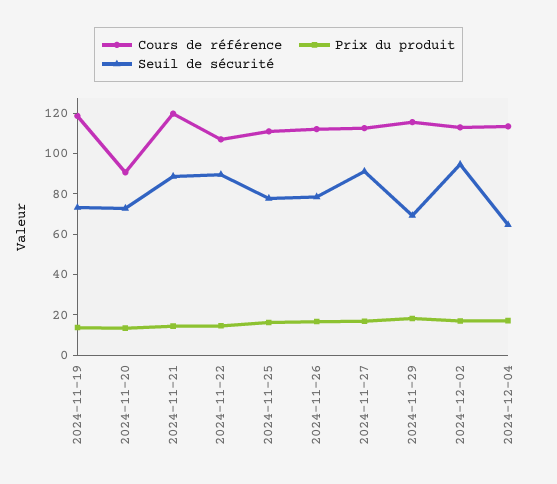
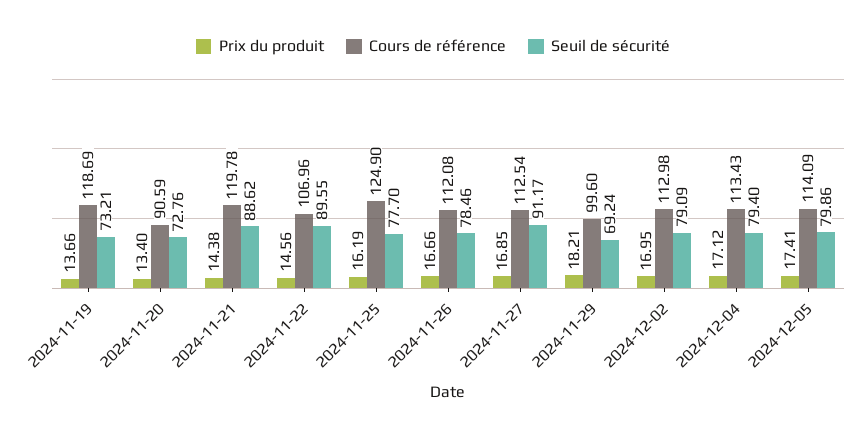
Cours de référence, 2024-11-25: 110 -> 124.9
Cours de référence, 2024-11-29: 115 -> 99.6
Seuil de sécurité, 2024-12-02: 95 -> 79.09
Seuil de sécurité, 2024-12-04: 65 -> 79.4
Prix du produit, 2024-12-05: none -> 17.41
Cours de référence, 2024-12-05: none -> 114.09
Seuil de sécurité, 2024-12-05: none -> 79.86

